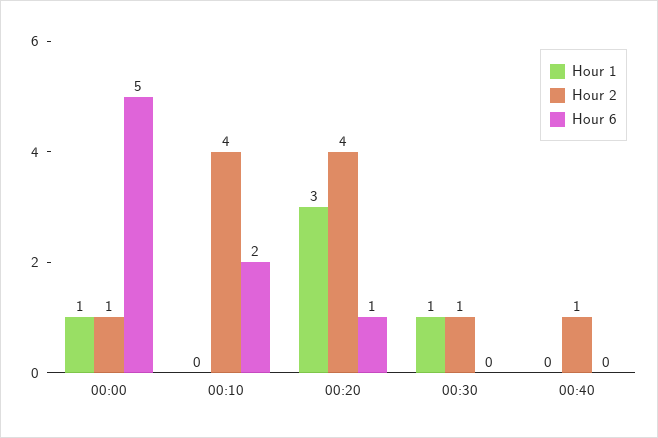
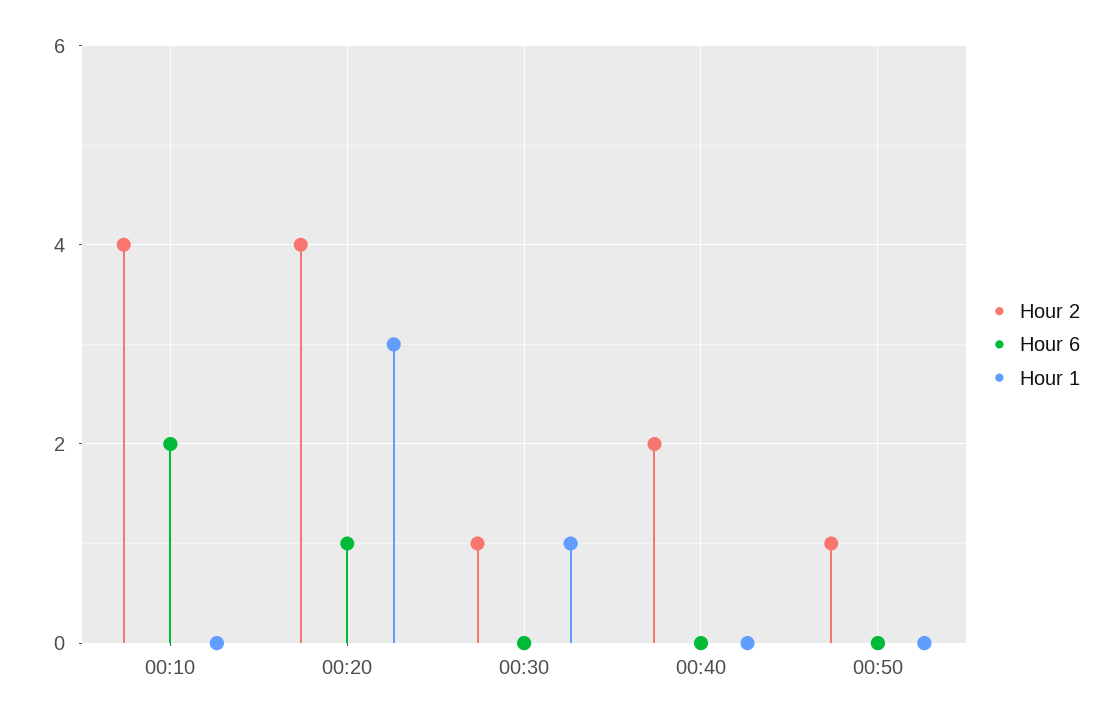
Hour 1, 00:00: 1 -> none
Hour 2, 00:00: 1 -> none
Hour 6, 00:00: 5 -> none
Hour 2, 00:40: 1 -> 2
Hour 2, 00:50: none -> 1
Hour 6, 00:50: none -> 0
Hour 1, 00:50: none -> 0

